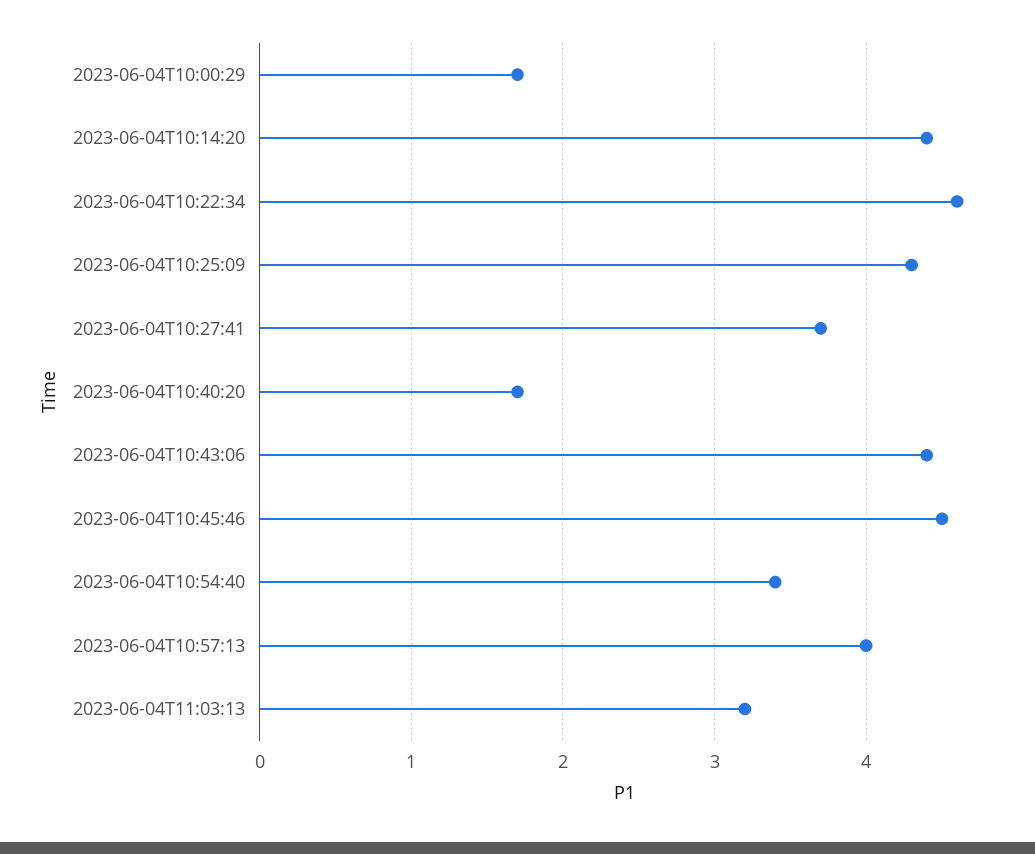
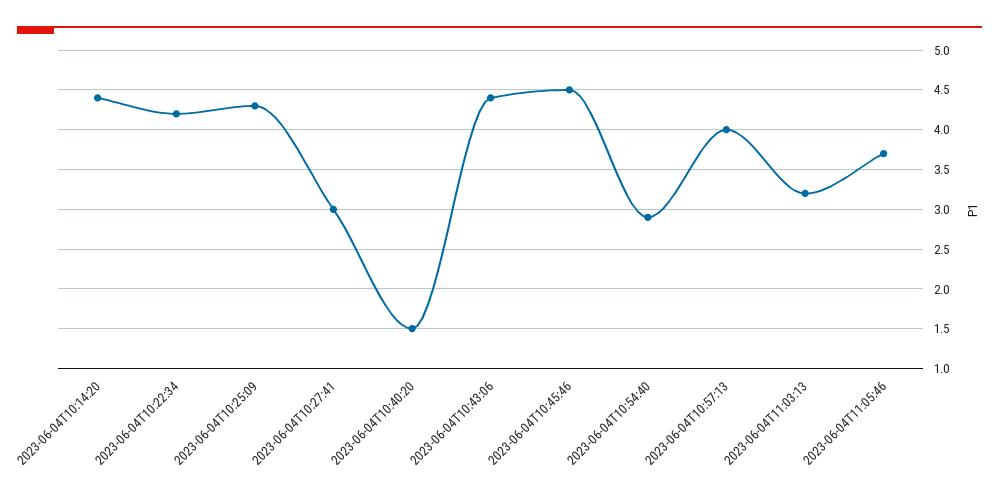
2023-06-04T10:00:29: 1.7 -> none
2023-06-04T10:22:34: 4.6 -> 4.2
2023-06-04T10:27:41: 3.7 -> 3
2023-06-04T10:40:20: 1.7 -> 1.5
2023-06-04T10:54:40: 3.4 -> 2.9
2023-06-04T11:05:46: none -> 3.7

